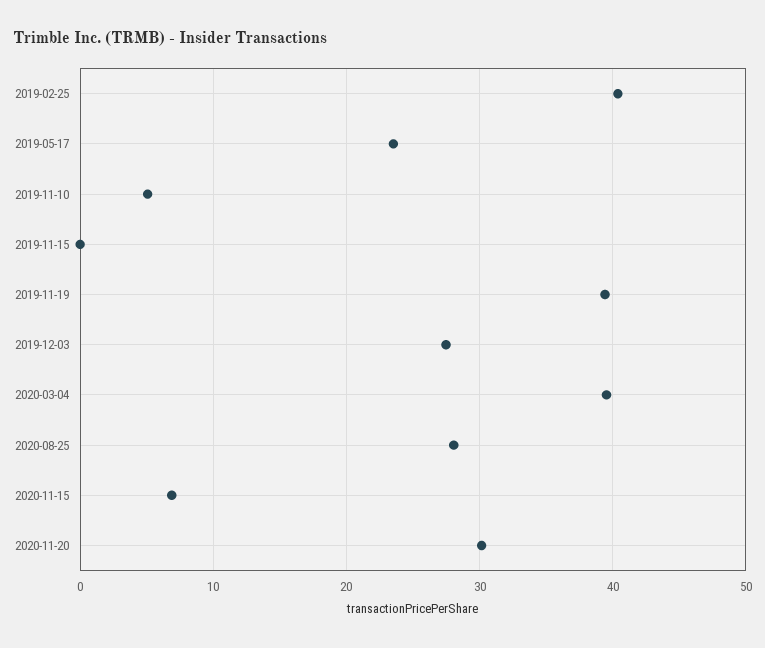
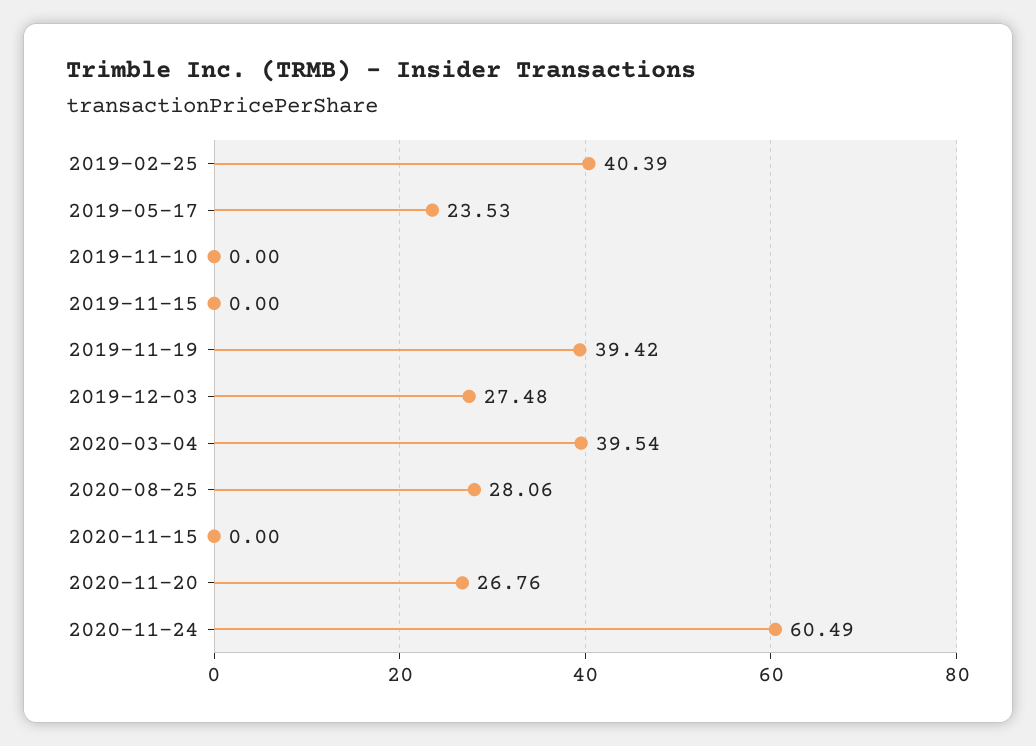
2019-11-10: 5 -> 0
2020-11-15: 7 -> 0
2020-11-20: 30 -> 26.76
2020-11-24: none -> 60.49

